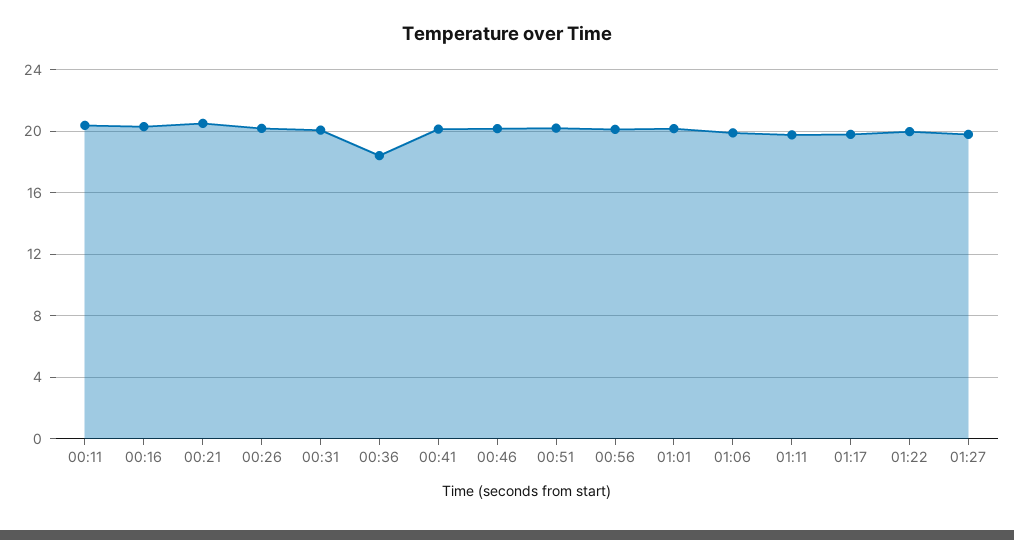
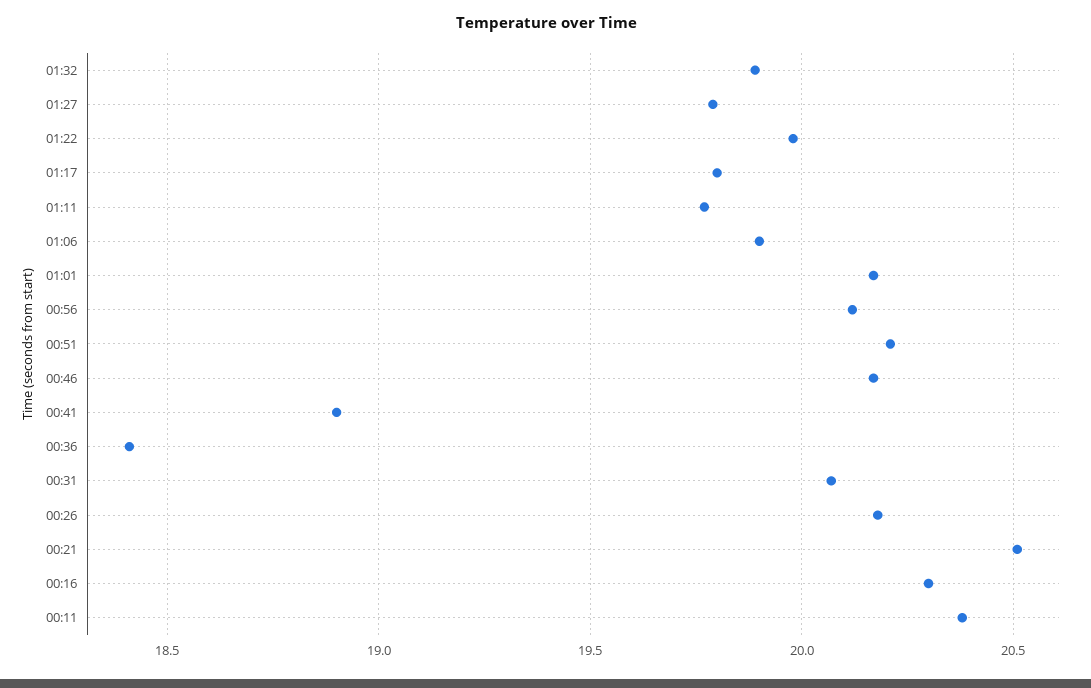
00:41: 20 -> 18.9
01:32: none -> 19.9

